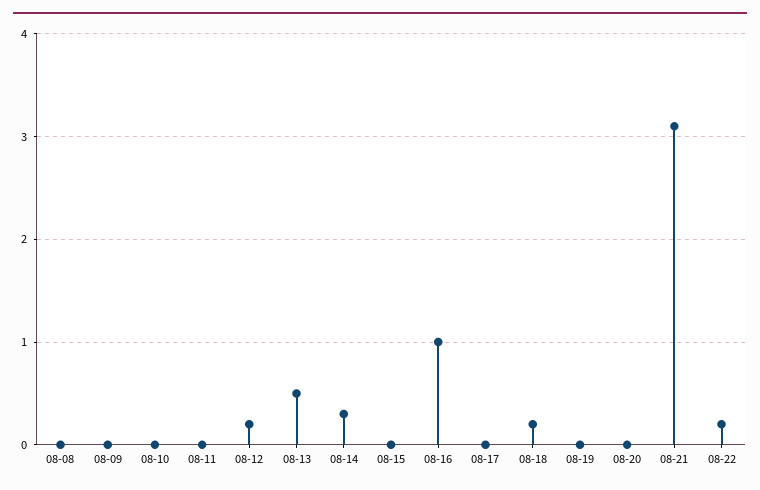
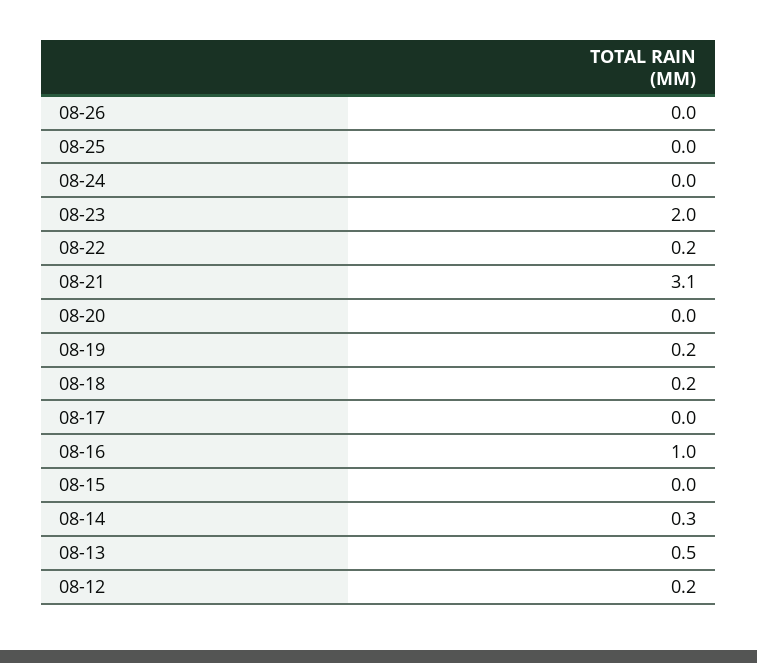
08-08: 0 -> none
08-09: 0 -> none
08-10: 0 -> none
08-11: 0 -> none
08-19: 0 -> 0.2
08-26: none -> 0
08-25: none -> 0
08-24: none -> 0
08-23: none -> 2

